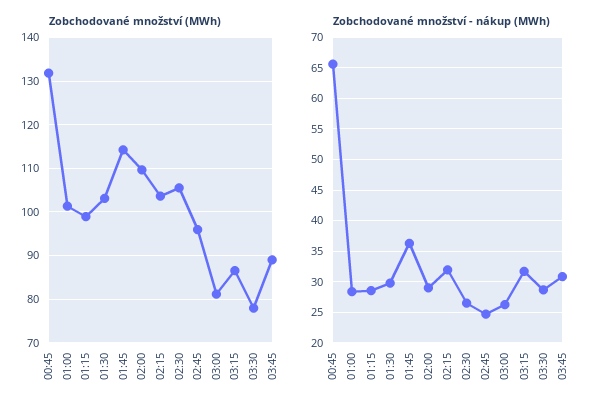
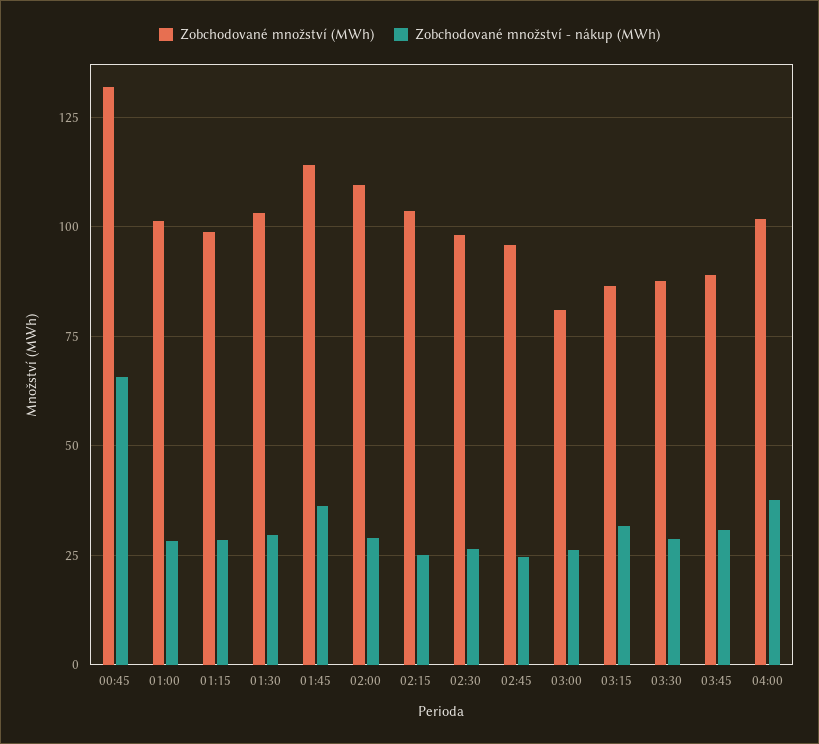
Zobchodované množství (MWh), 02:30: 106 -> 97.5
Zobchodované množství (MWh), 03:30: 78 -> 87.5
Zobchodované množství - nákup (MWh), 02:15: 32 -> 25
Zobchodované množství (MWh), 04:00: none -> 102.5
Zobchodované množství - nákup (MWh), 04:00: none -> 37.5

